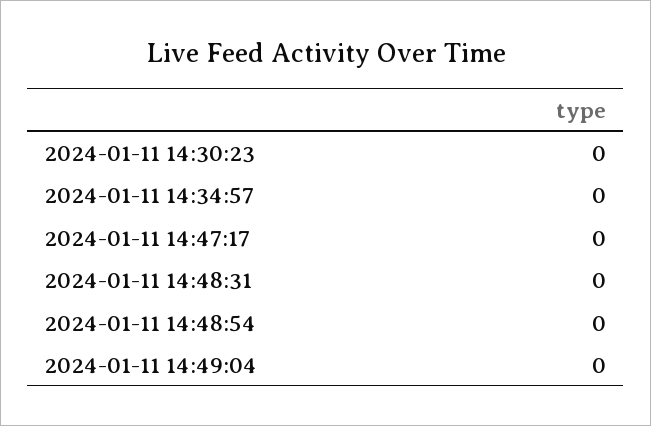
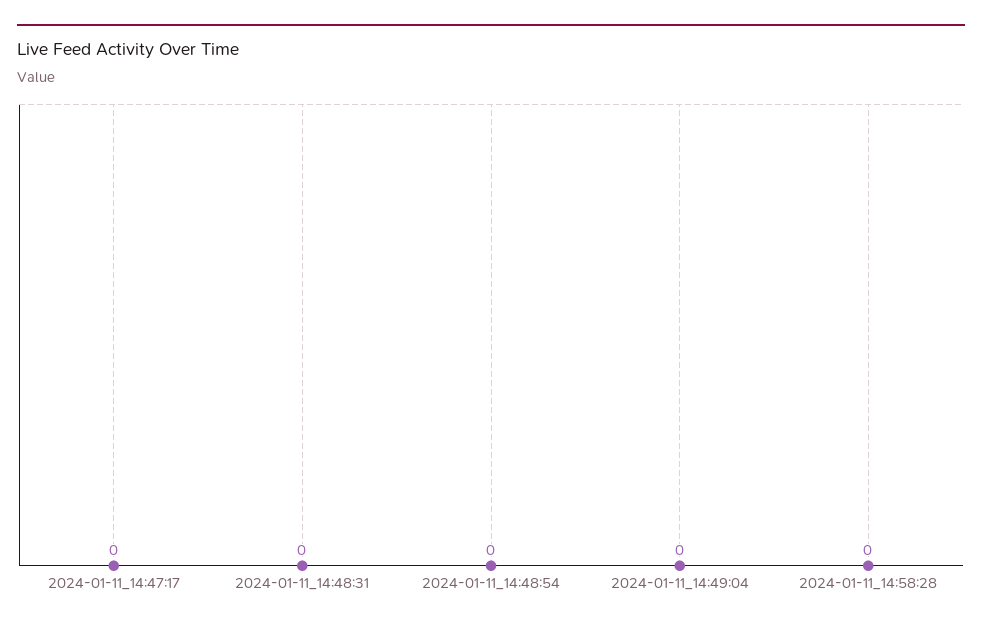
2024-01-11 14:30:23: 0 -> none
2024-01-11 14:34:57: 0 -> none
2024-01-11_14:58:28: none -> 0

